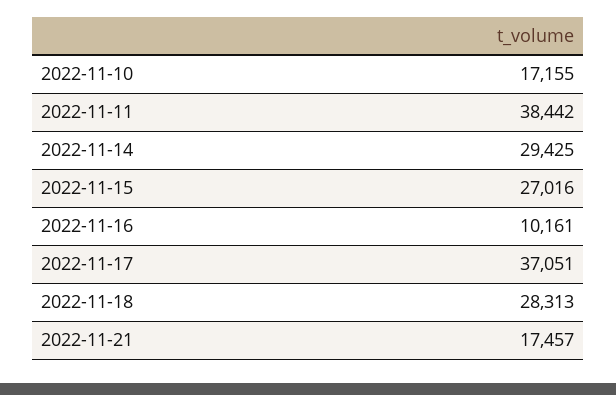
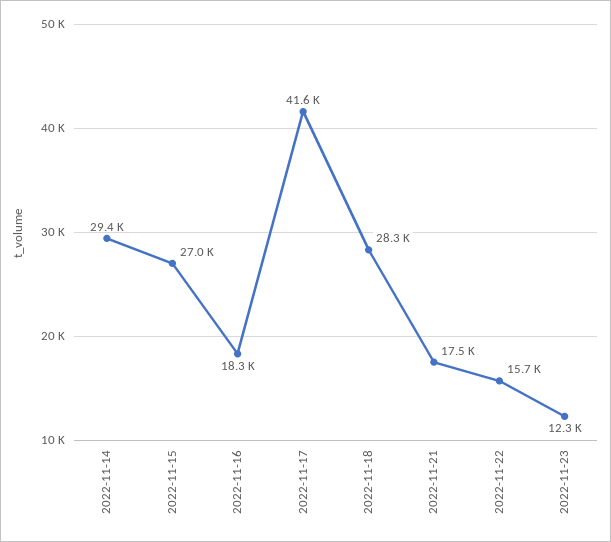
2022-11-10: 17155 -> none
2022-11-11: 38442 -> none
2022-11-16: 10161 -> 18300
2022-11-17: 37051 -> 41600
2022-11-22: none -> 15700
2022-11-23: none -> 12300

